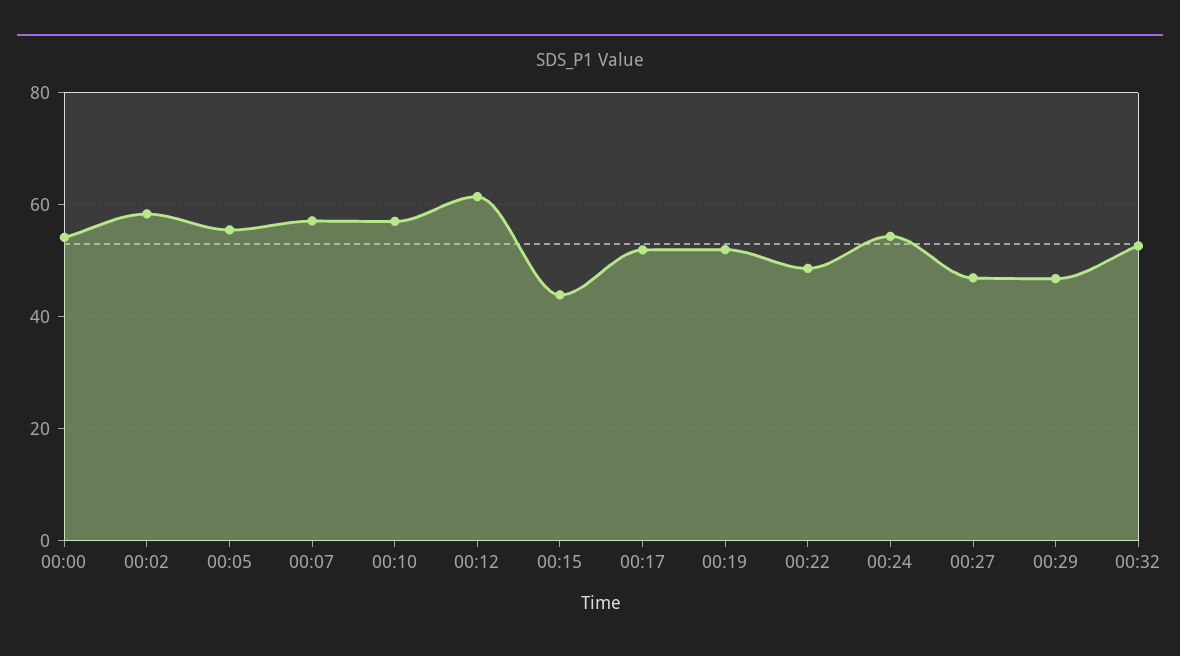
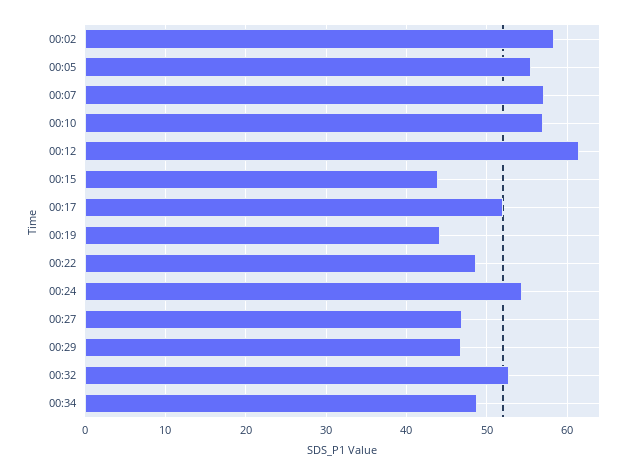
00:00: 54 -> none
00:19: 52 -> 44
00:34: none -> 49

